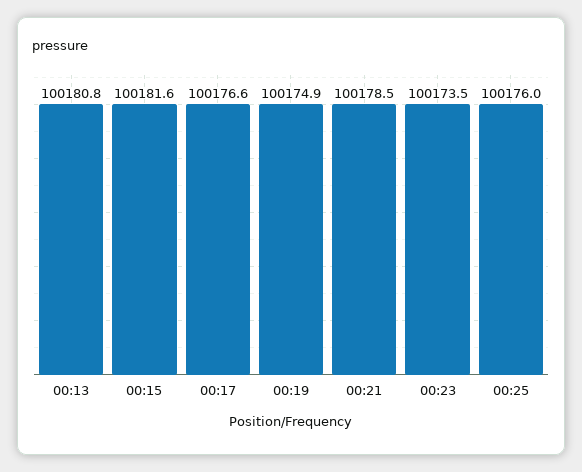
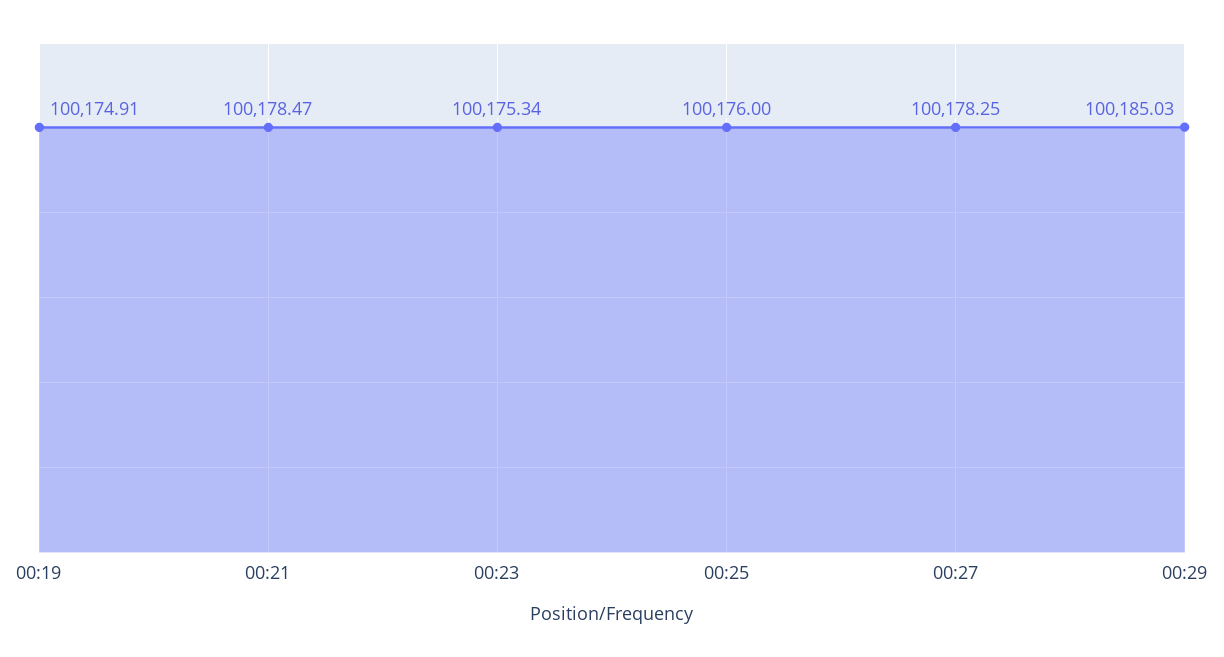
00:13: 100180.8 -> none
00:15: 100181.6 -> none
00:17: 100176.6 -> none
00:23: 100173.5 -> 100175.34
00:27: none -> 100178.25
00:29: none -> 100185.03

